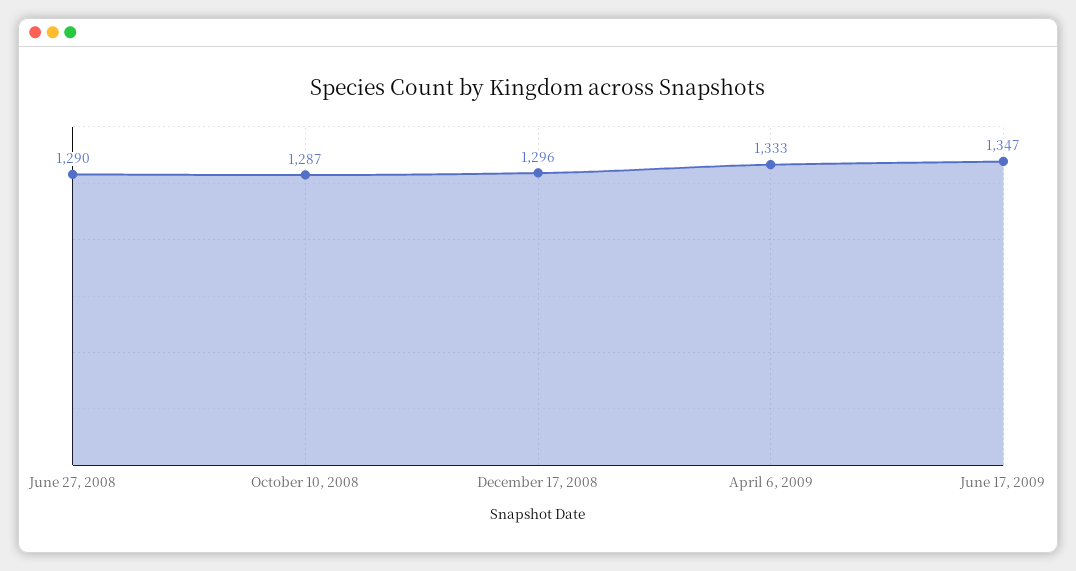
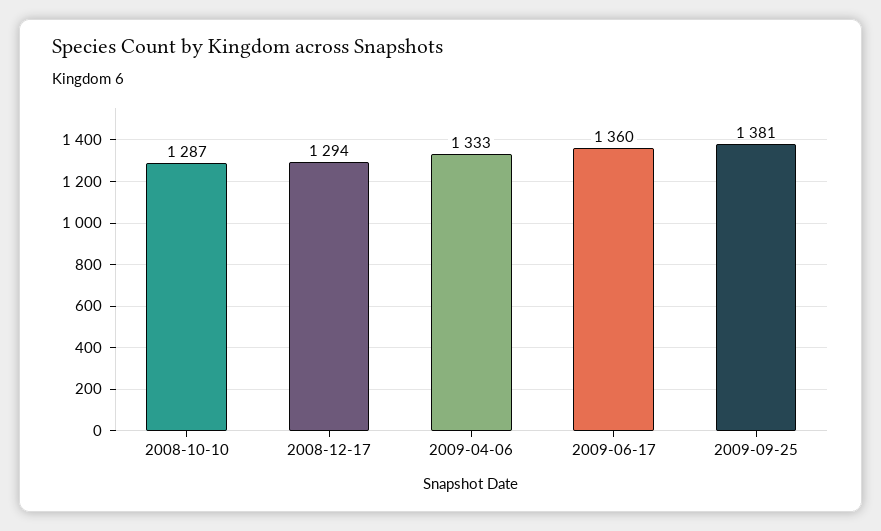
June 27, 2008: 1290 -> none
December 17, 2008: 1296 -> 1294
June 17, 2009: 1347 -> 1360
2009-09-25: none -> 1381

